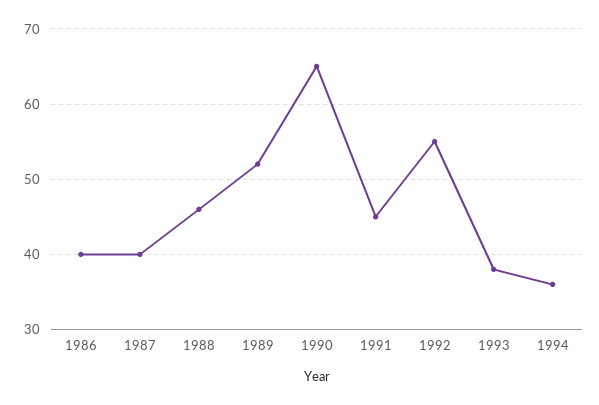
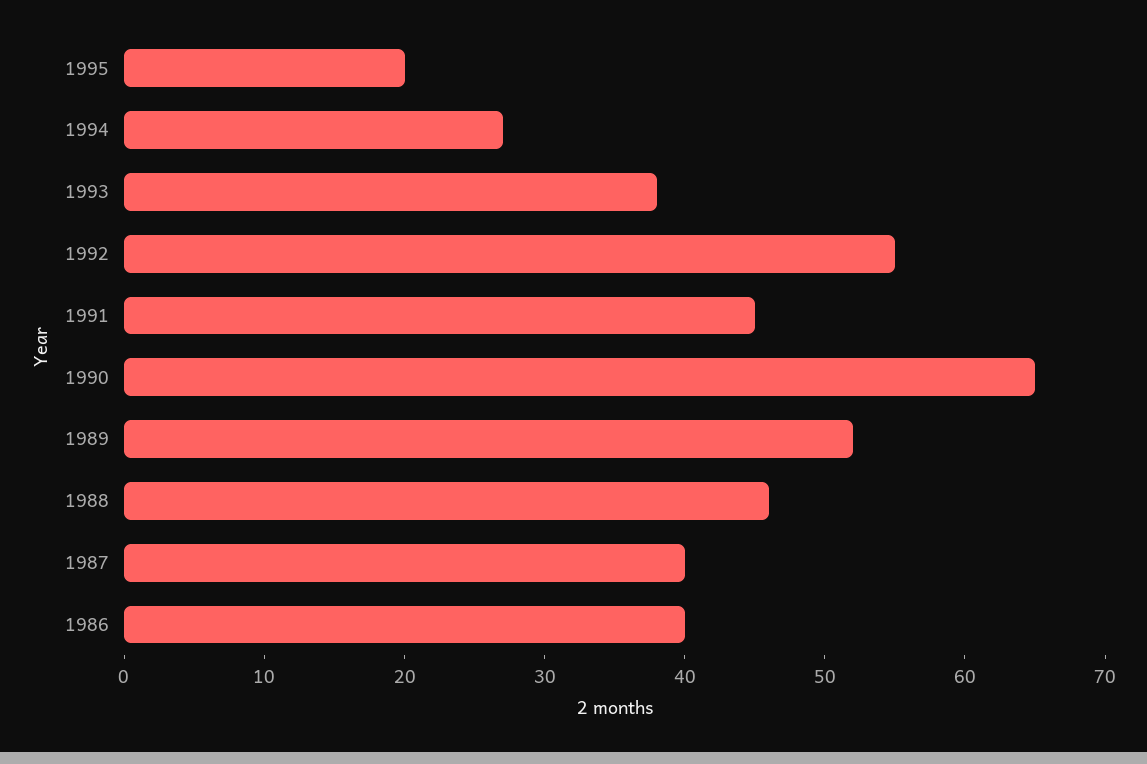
1994: 36 -> 27
1995: none -> 20

